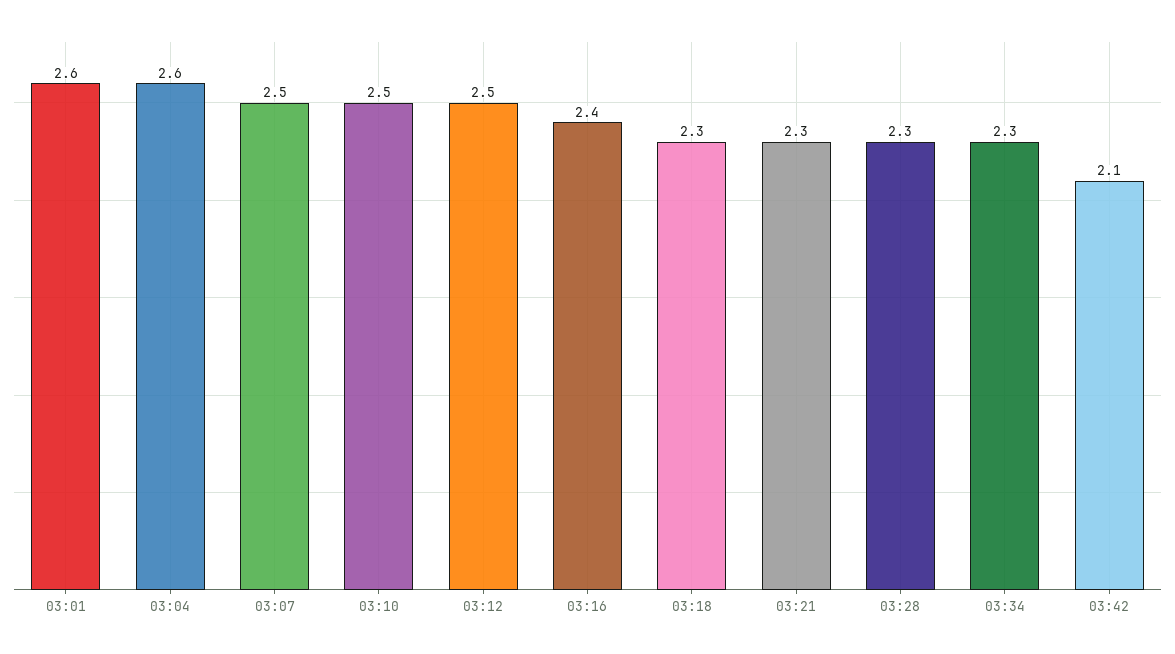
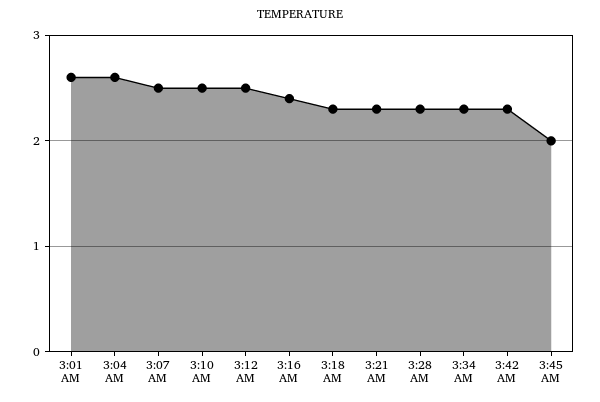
03:42: 2.1 -> 2.3
3:45 AM: none -> 2

